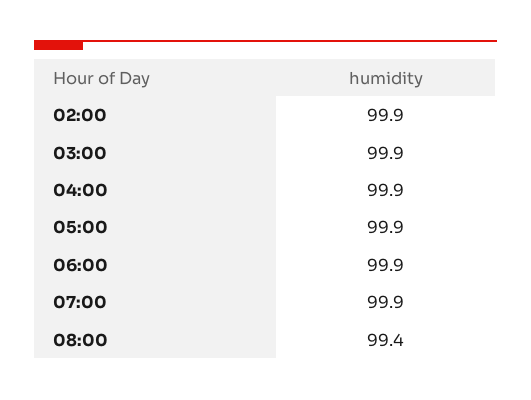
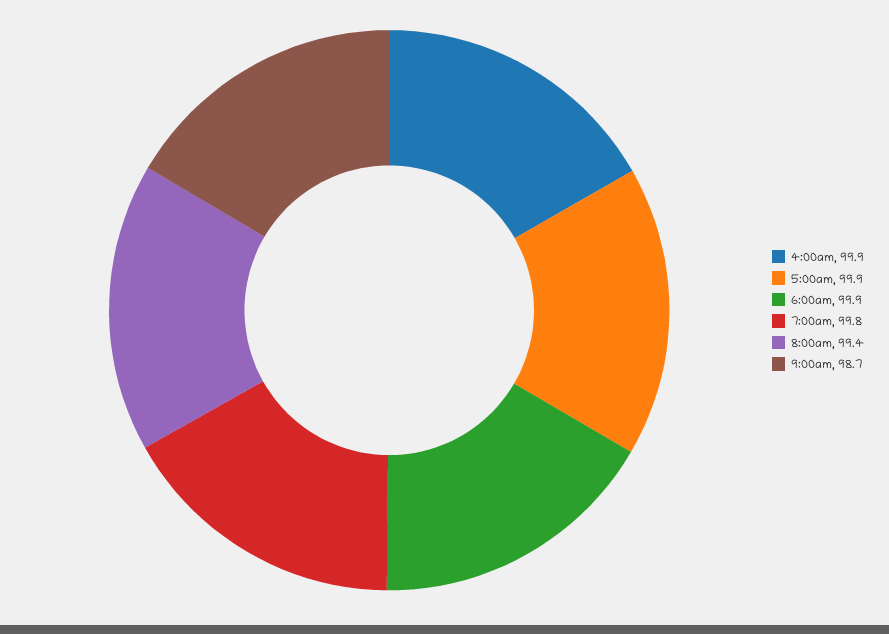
02:00: 99.9 -> none
03:00: 99.9 -> none
07:00: 99.9 -> 99.8
9:00am: none -> 98.7

